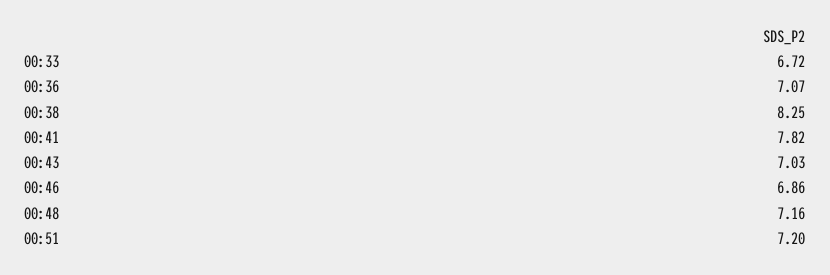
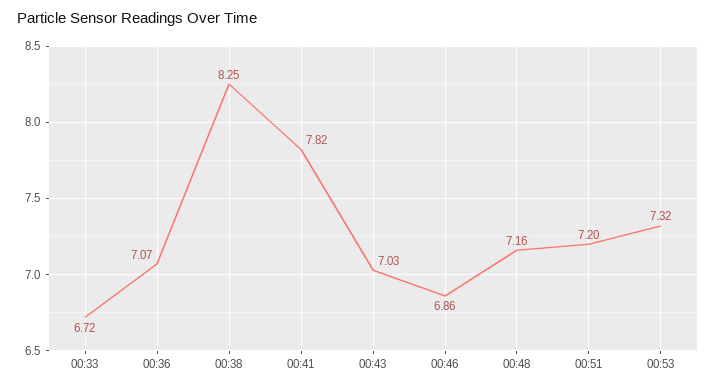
00:53: none -> 7.32

